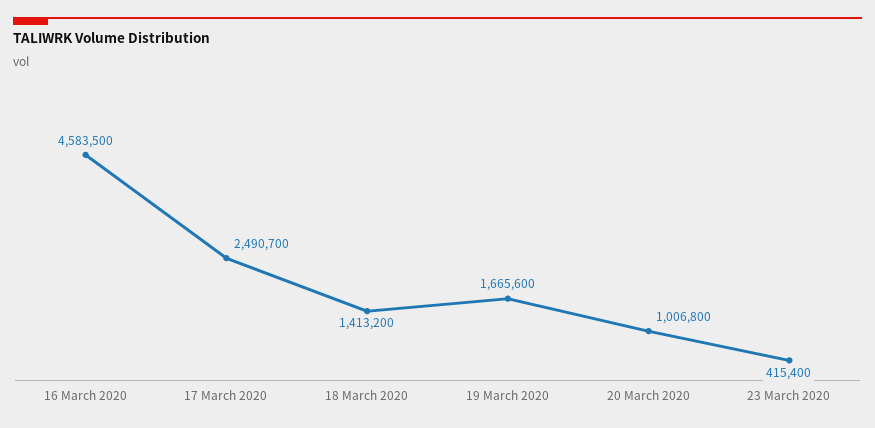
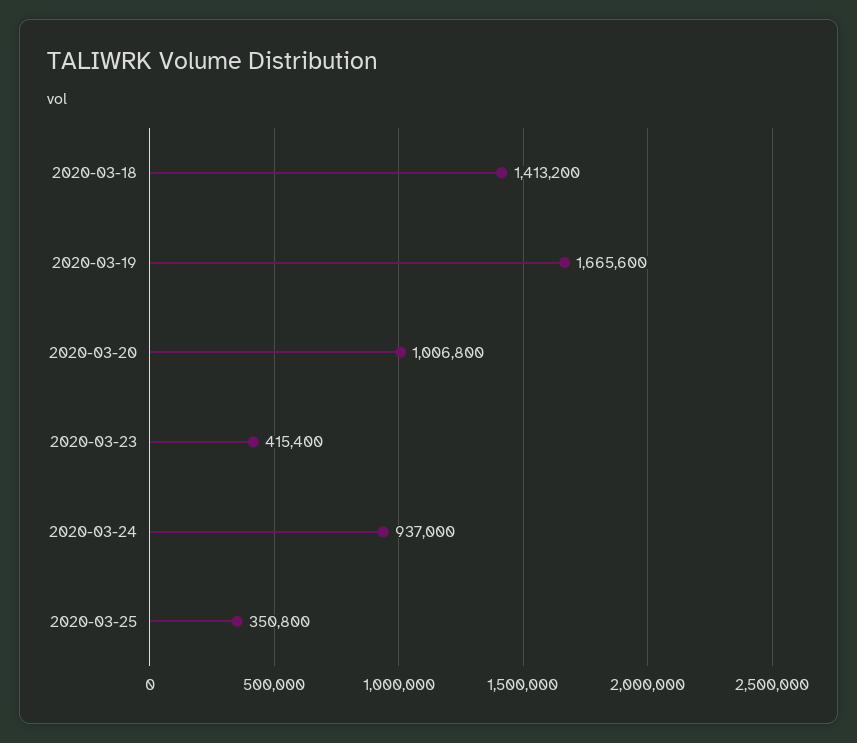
16 March 2020: 4583500 -> none
17 March 2020: 2490700 -> none
2020-03-24: none -> 937000
2020-03-25: none -> 350800

